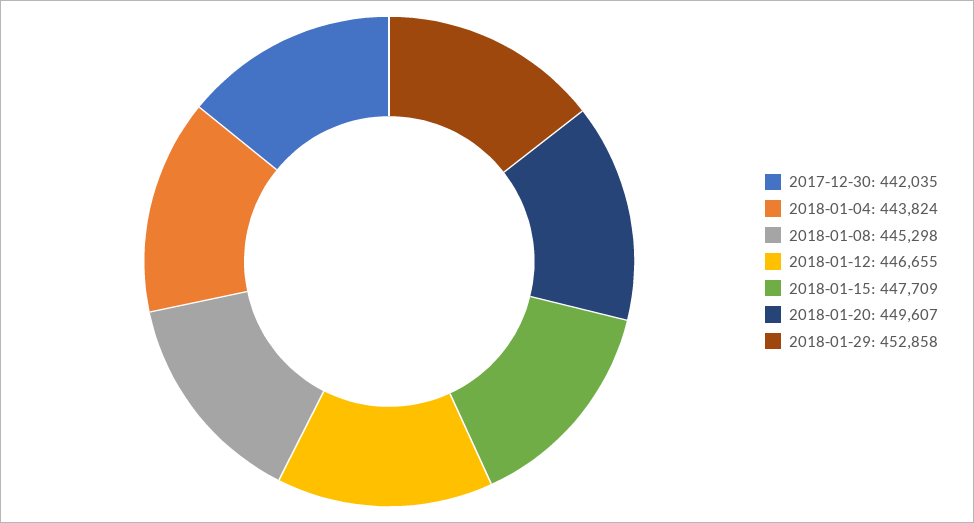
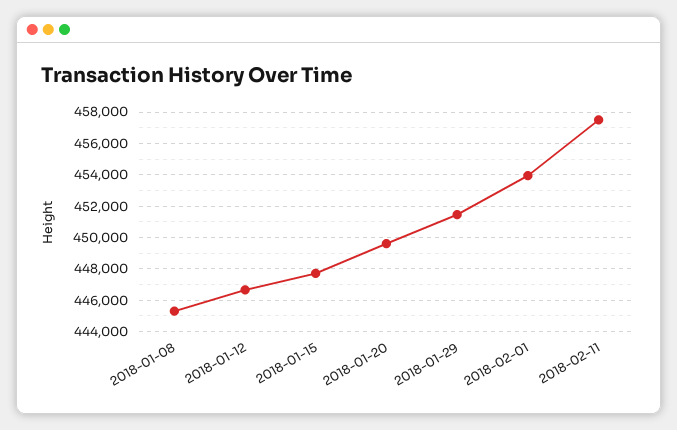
2017-12-30: 442035 -> none
2018-01-04: 443824 -> none
2018-01-29: 452858 -> 451500
2018-02-01: none -> 454000
2018-02-11: none -> 457500

